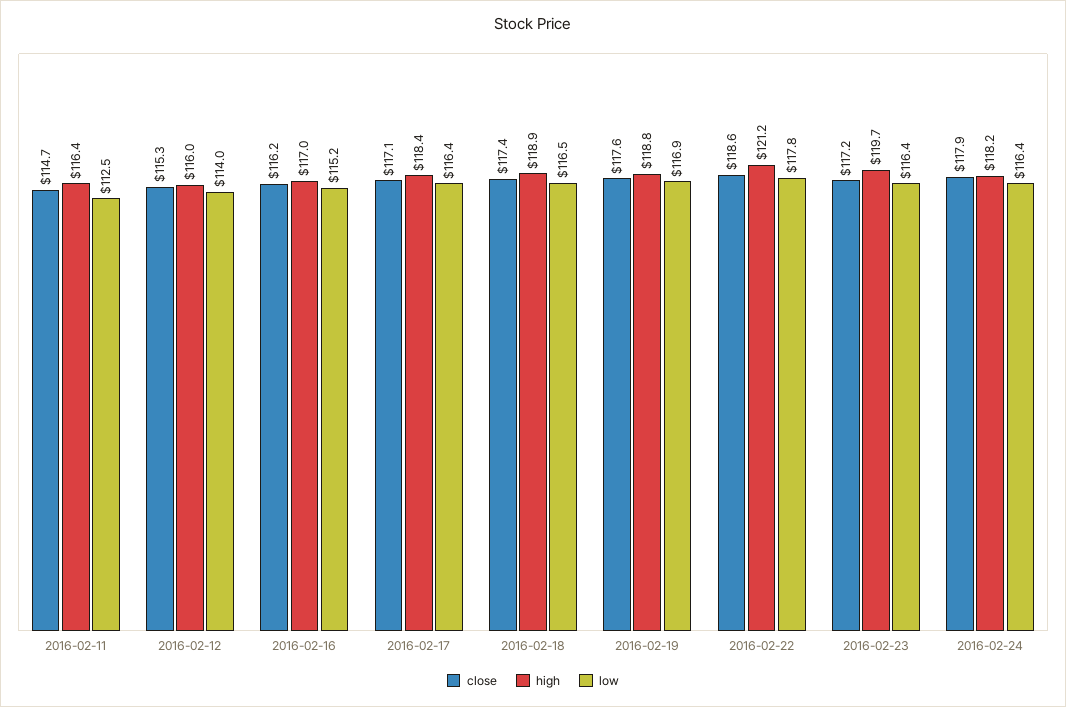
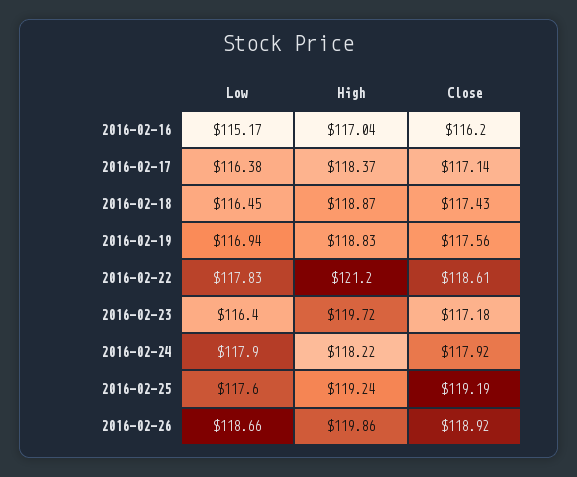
close, 2016-02-11: 114.7 -> none
high, 2016-02-11: 116.4 -> none
low, 2016-02-11: 112.5 -> none
close, 2016-02-12: 115.3 -> none
high, 2016-02-12: 116 -> none
low, 2016-02-12: 114 -> none
low, 2016-02-24: 116.4 -> 117.9
low, 2016-02-25: none -> 117.6
high, 2016-02-25: none -> 119.24
close, 2016-02-25: none -> 119.19
low, 2016-02-26: none -> 118.66
high, 2016-02-26: none -> 119.86
close, 2016-02-26: none -> 118.92

